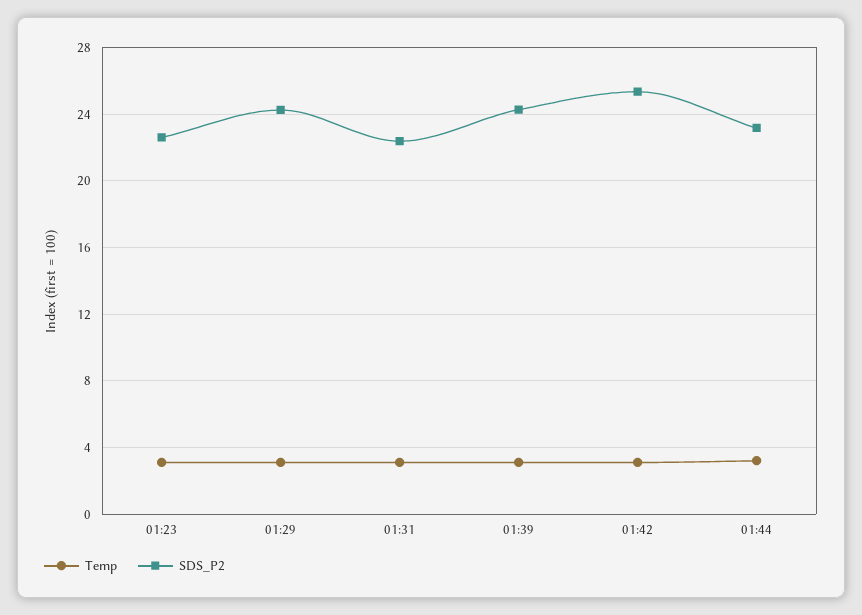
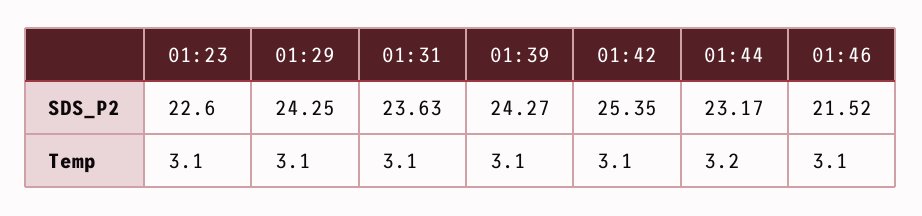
SDS_P2, 01:31: 22.5 -> 23.63
SDS_P2, 01:46: none -> 21.52
Temp, 01:46: none -> 3.1

